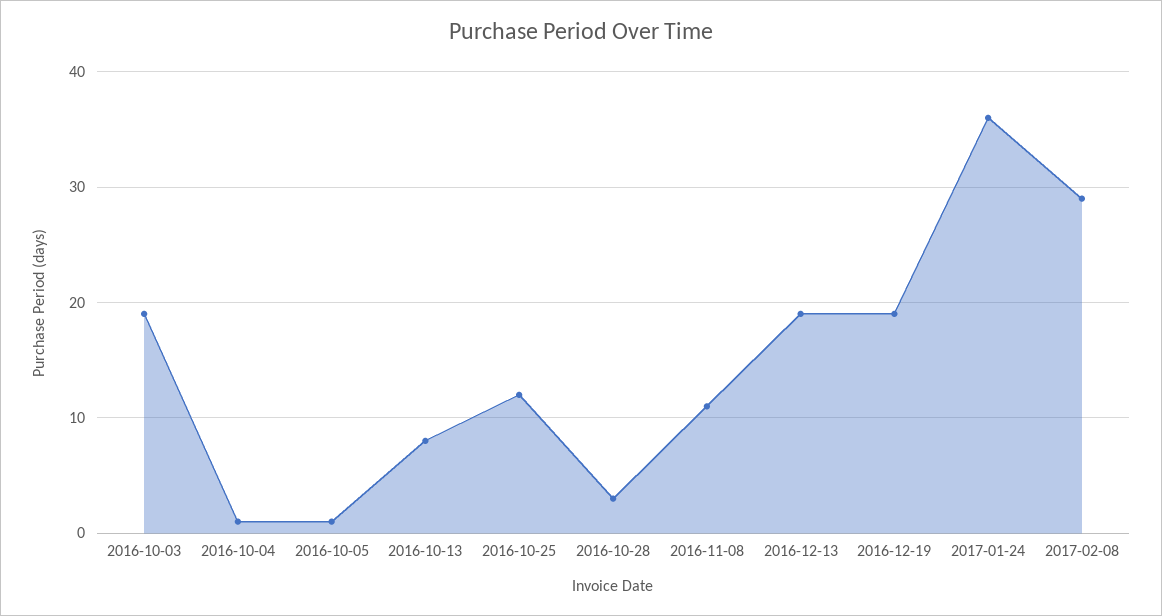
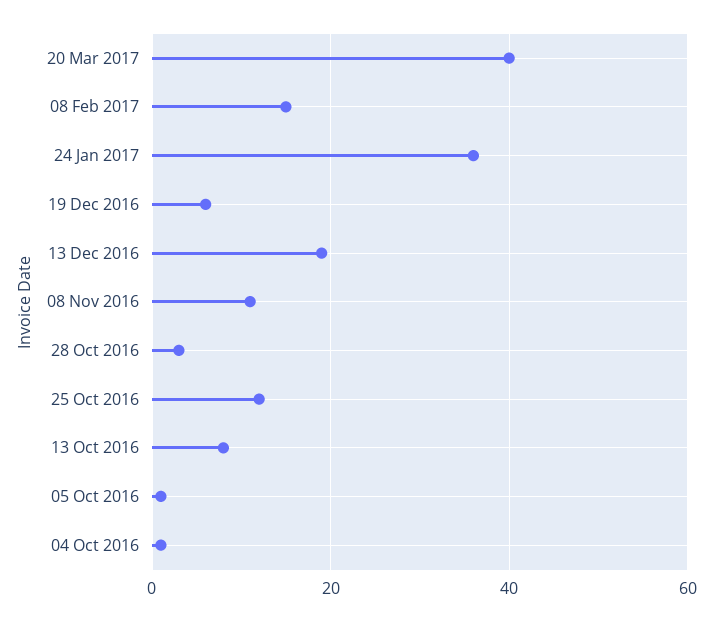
2016-10-03: 19 -> none
2016-12-19: 19 -> 5
2017-02-08: 29 -> 15
20 Mar 2017: none -> 40

